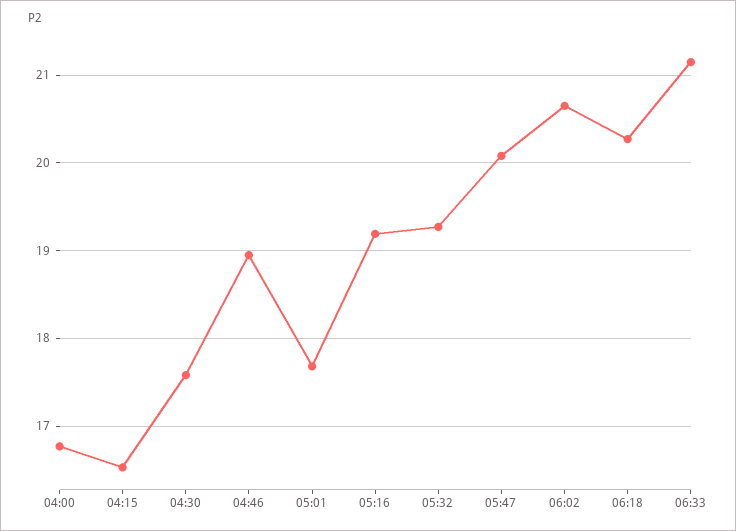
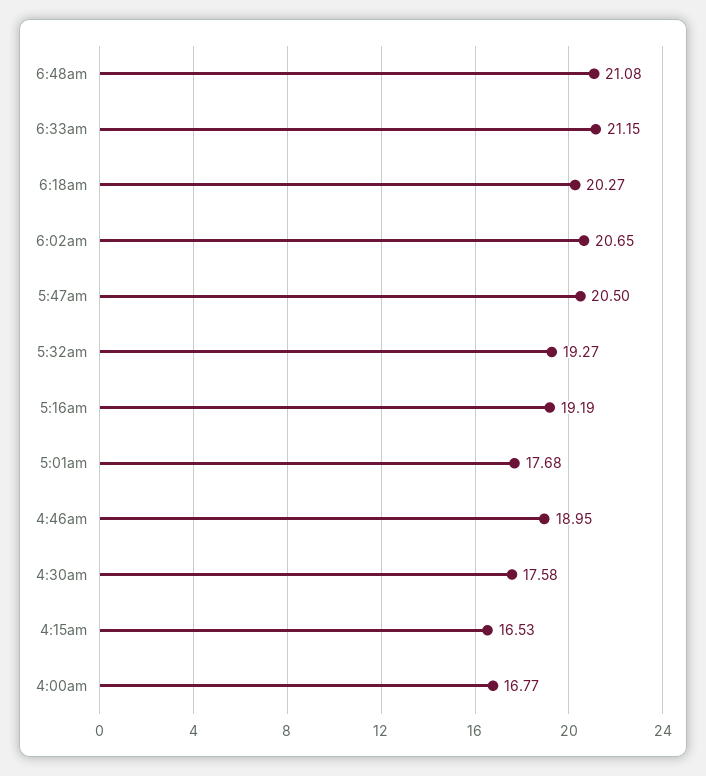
05:47: 20.1 -> 20.5
6:48am: none -> 21.08

